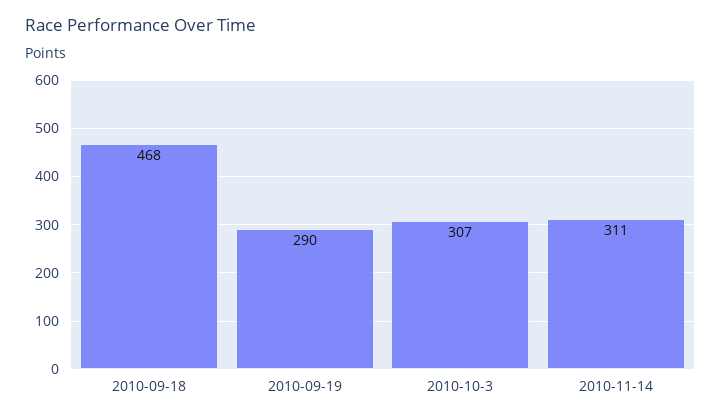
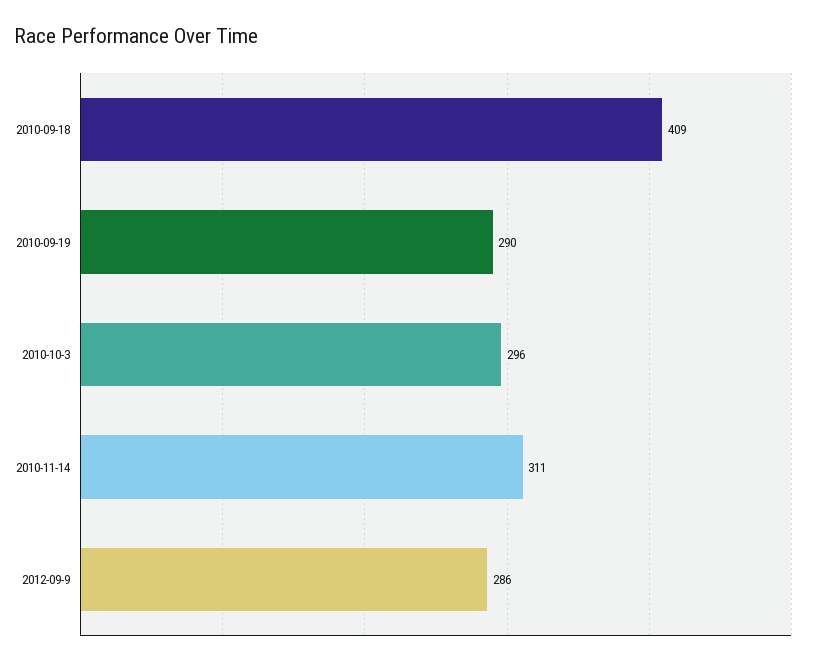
2010-09-18: 468 -> 409
2010-10-3: 307 -> 296
2012-09-9: none -> 286

